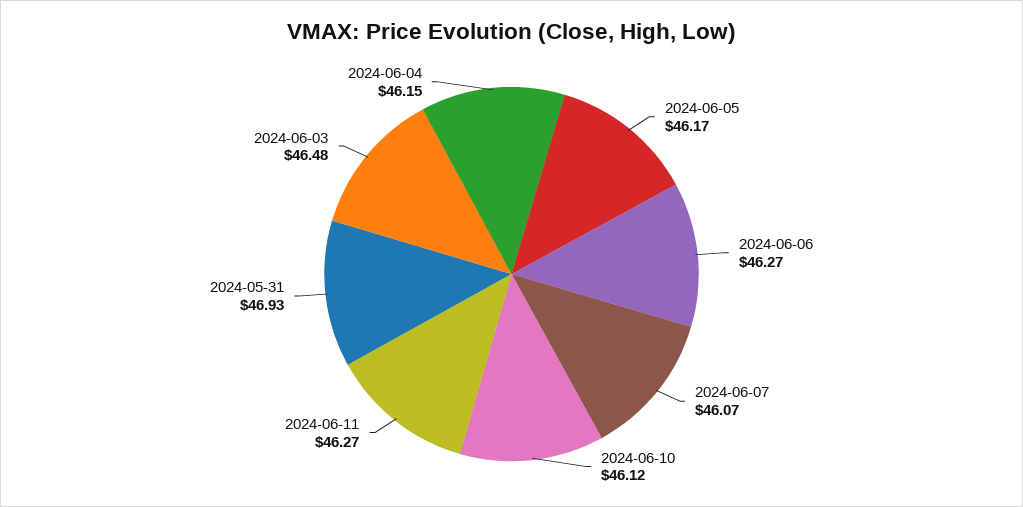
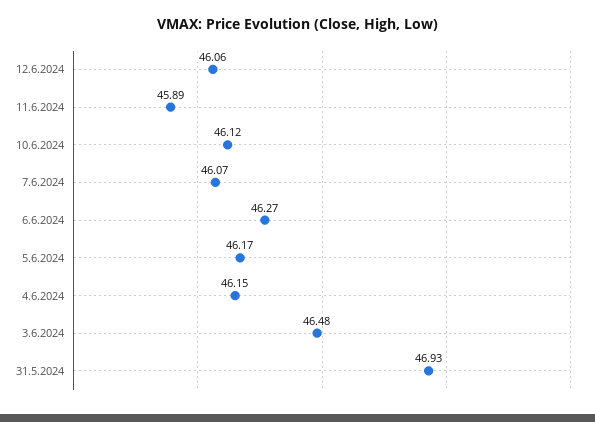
2024-06-11: 46.27 -> 45.89
12.6.2024: none -> 46.06

